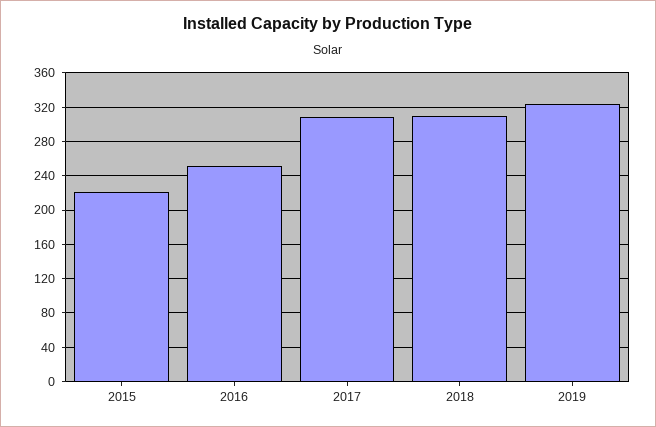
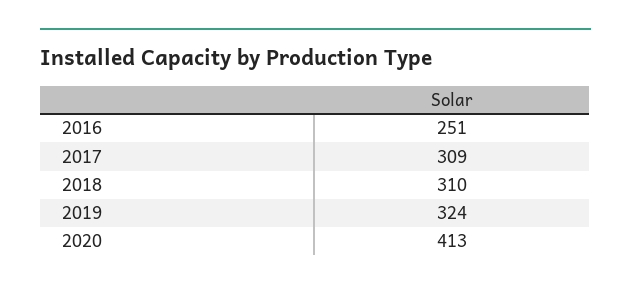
2015: 220 -> none
2020: none -> 413

